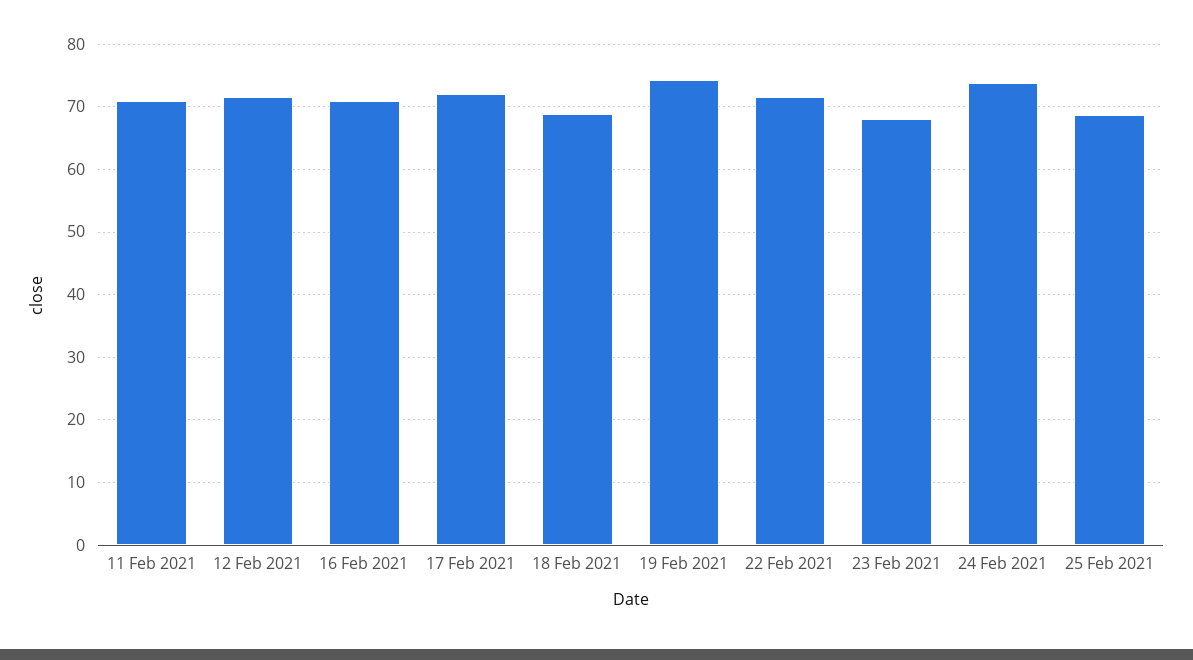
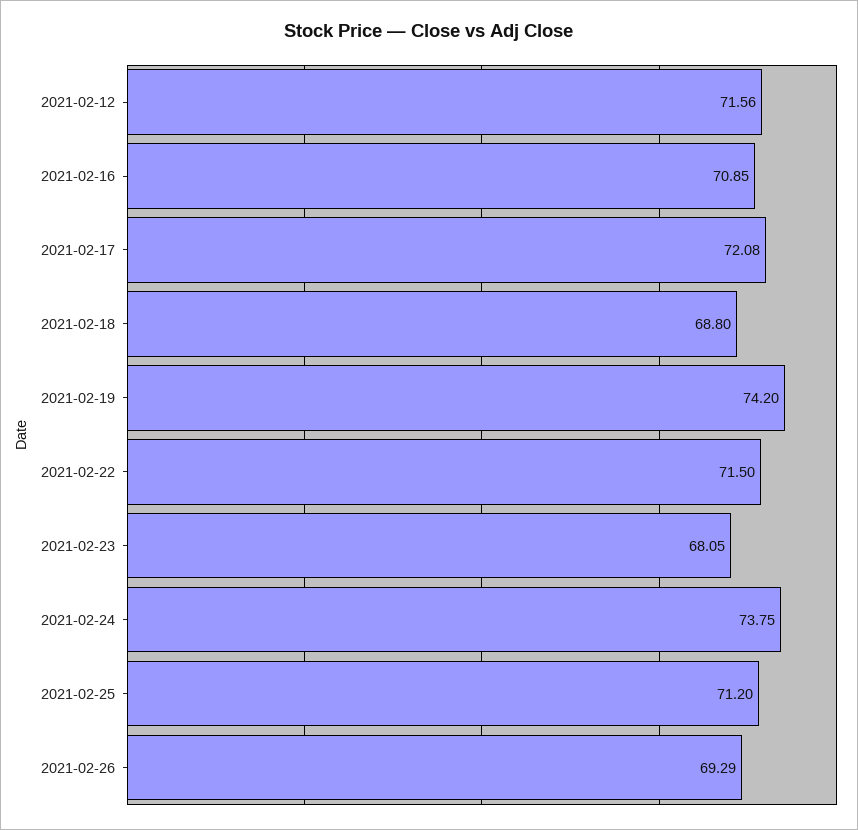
11 Feb 2021: 71 -> none
25 Feb 2021: 69 -> 71.2
2021-02-26: none -> 69.29

